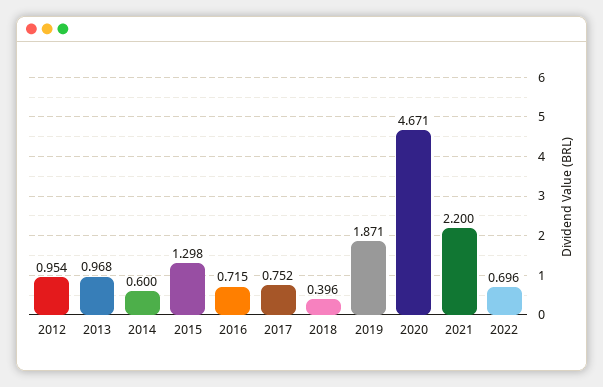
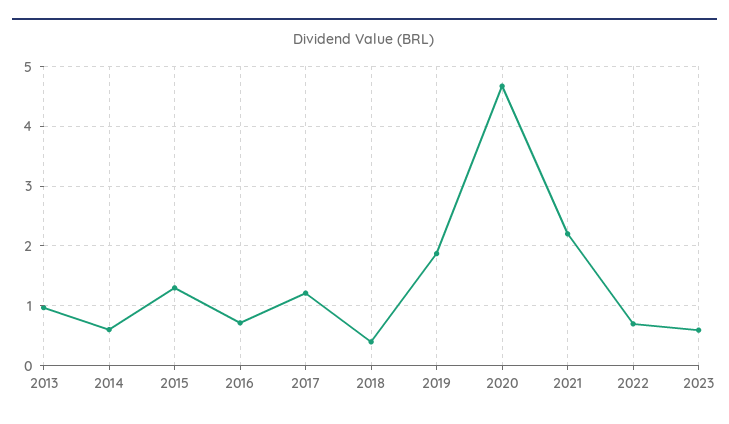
2012: 0.954 -> none
2017: 0.752 -> 1.2
2023: none -> 0.6

